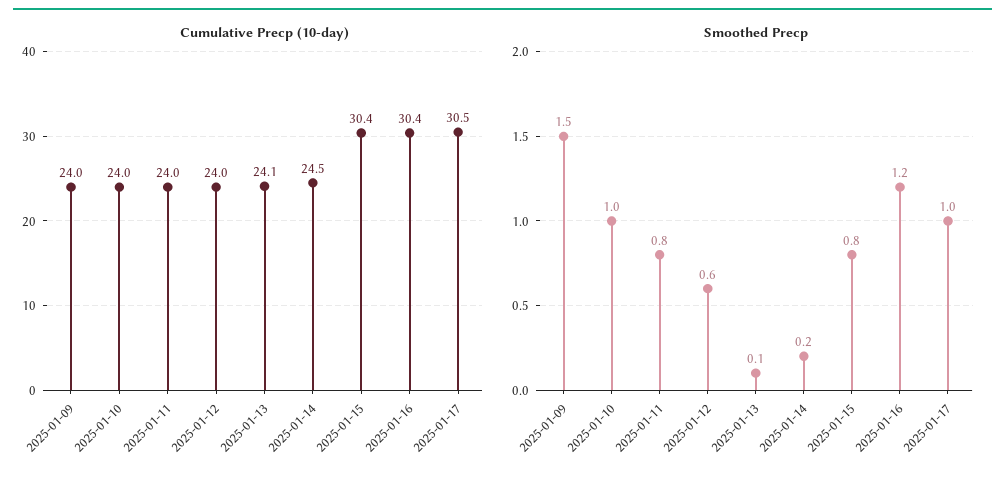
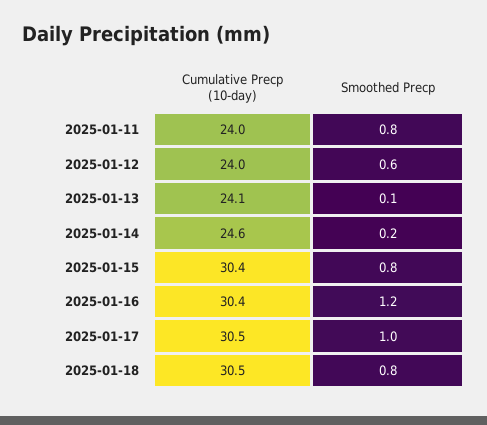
Cumulative Precp (10-day), 2025-01-09: 24 -> none
Cumulative Precp (10-day), 2025-01-10: 24 -> none
Cumulative Precp (10-day), 2025-01-14: 24.5 -> 24.6
Smoothed Precp, 2025-01-09: 1.5 -> none
Smoothed Precp, 2025-01-10: 1 -> none
Cumulative Precp (10-day), 2025-01-18: none -> 30.5
Smoothed Precp, 2025-01-18: none -> 0.8

